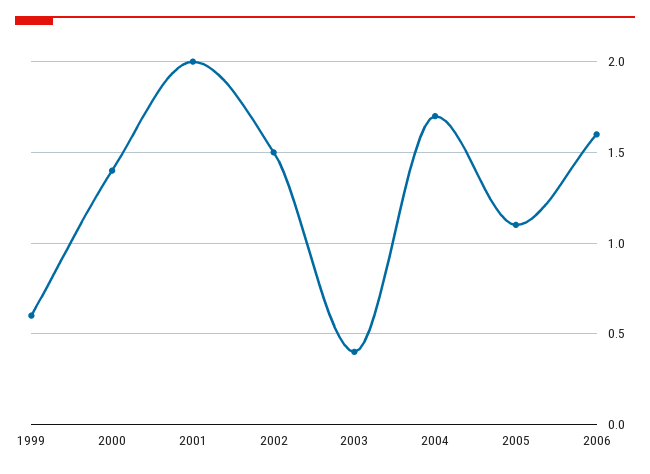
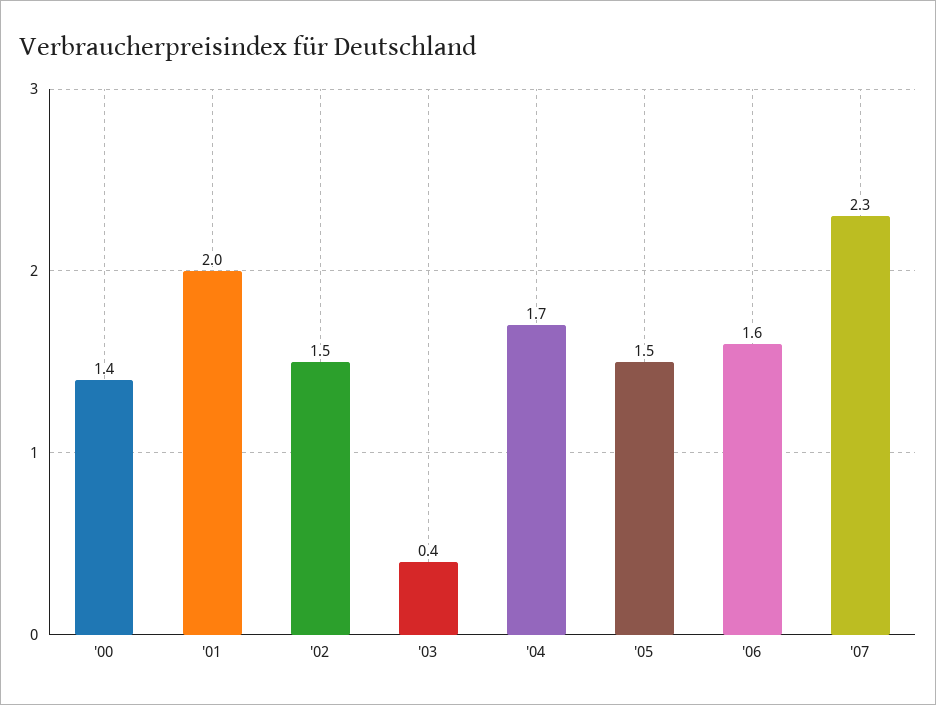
1999: 0.6 -> none
2005: 1.1 -> 1.5
'07: none -> 2.3

